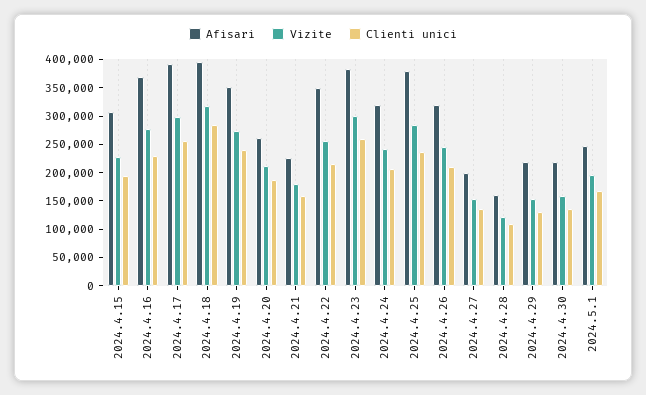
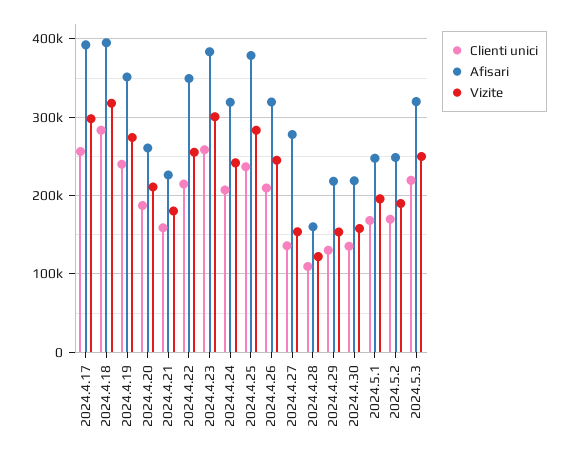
Afisari, 2024.4.15: 300000 -> none
Vizite, 2024.4.15: 225000 -> none
Clienti unici, 2024.4.15: 200000 -> none
Afisari, 2024.4.16: 375000 -> none
Vizite, 2024.4.16: 275000 -> none
Clienti unici, 2024.4.16: 225000 -> none
Afisari, 2024.4.27: 200000 -> 280000
Clienti unici, 2024.5.2: none -> 170000
Afisari, 2024.5.2: none -> 250000
Vizite, 2024.5.2: none -> 190000
Clienti unici, 2024.5.3: none -> 220000
Afisari, 2024.5.3: none -> 320000
Vizite, 2024.5.3: none -> 250000

